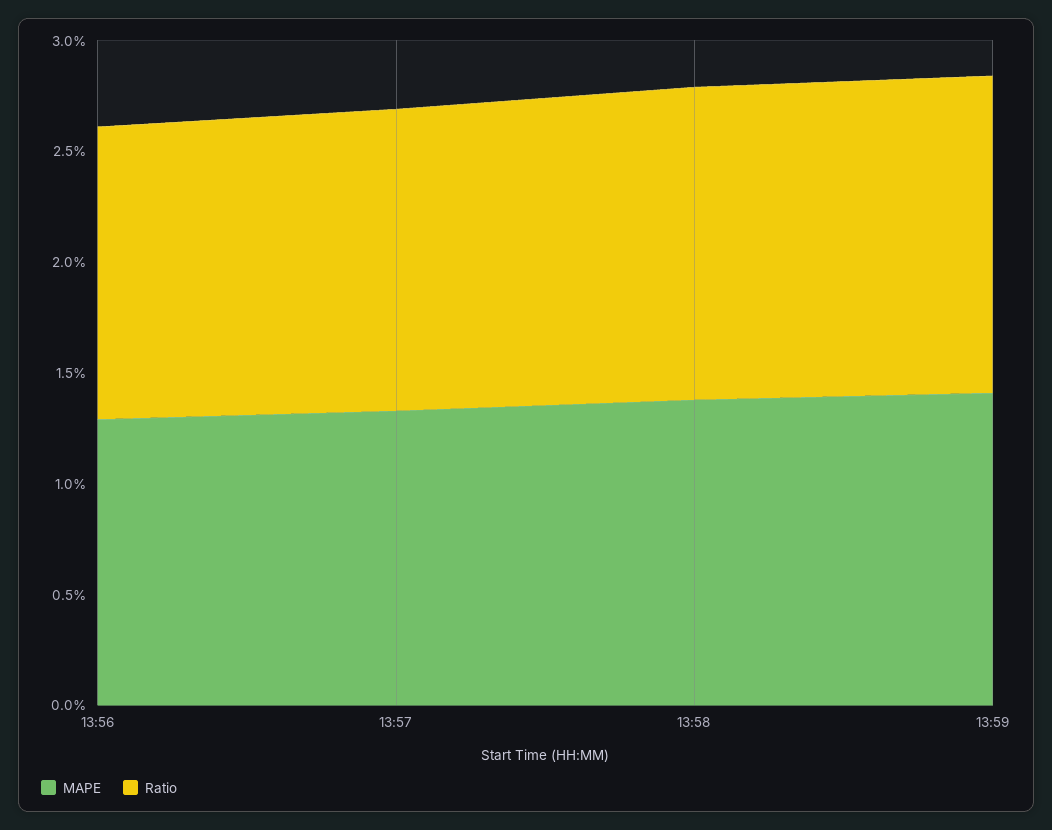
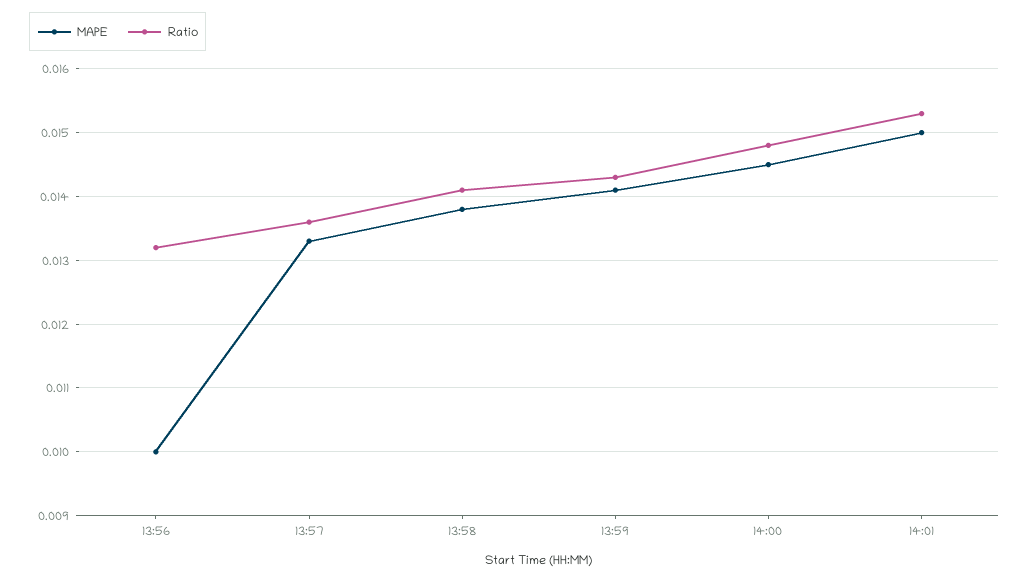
MAPE, 13:56: 0.013 -> 0.01
MAPE, 14:00: none -> 0.0145
Ratio, 14:00: none -> 0.0148
MAPE, 14:01: none -> 0.015
Ratio, 14:01: none -> 0.0153

